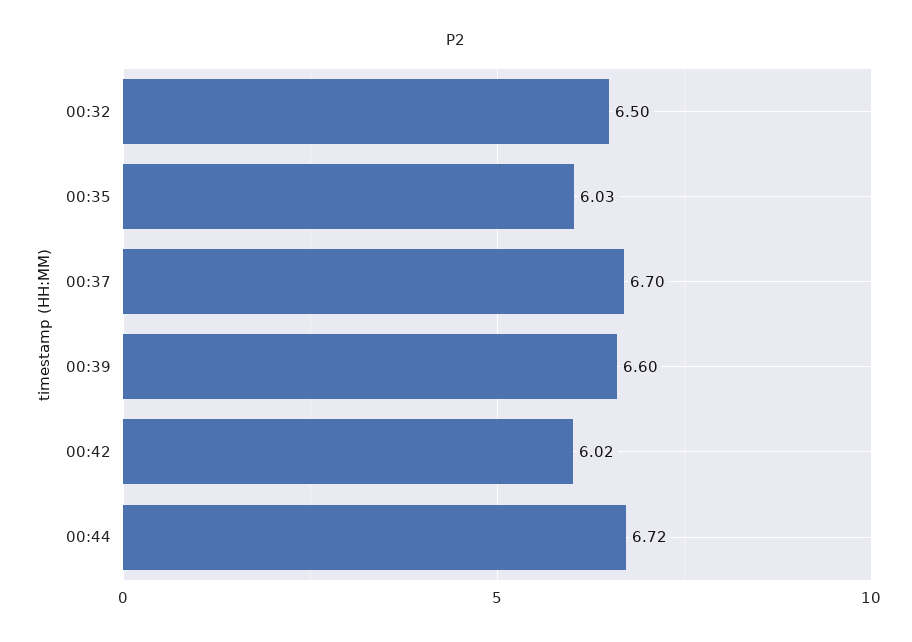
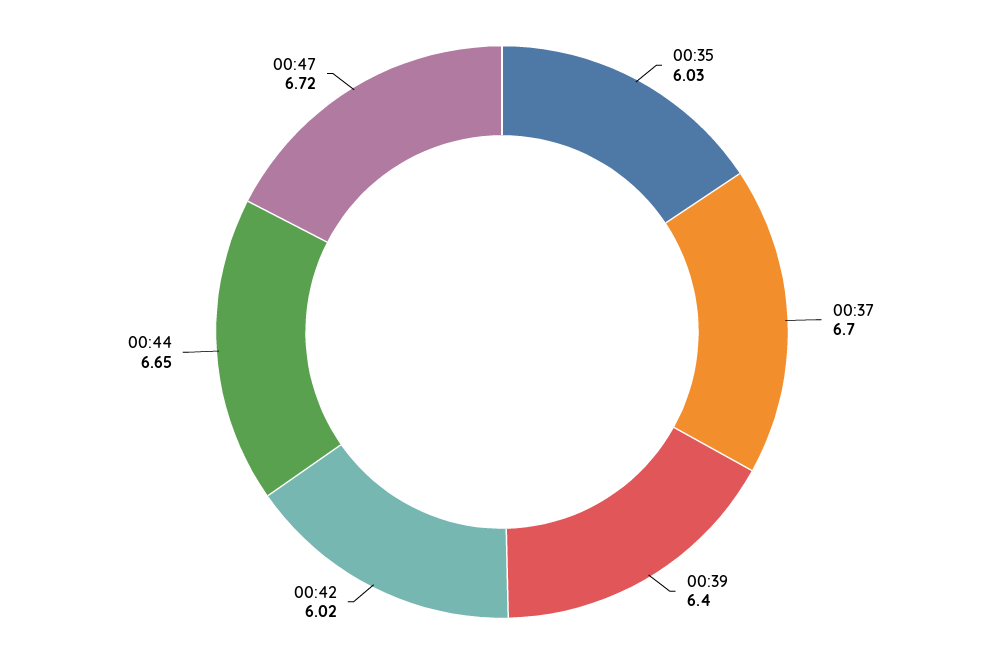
00:32: 6.5 -> none
00:39: 6.6 -> 6.4
00:44: 6.72 -> 6.65
00:47: none -> 6.72

